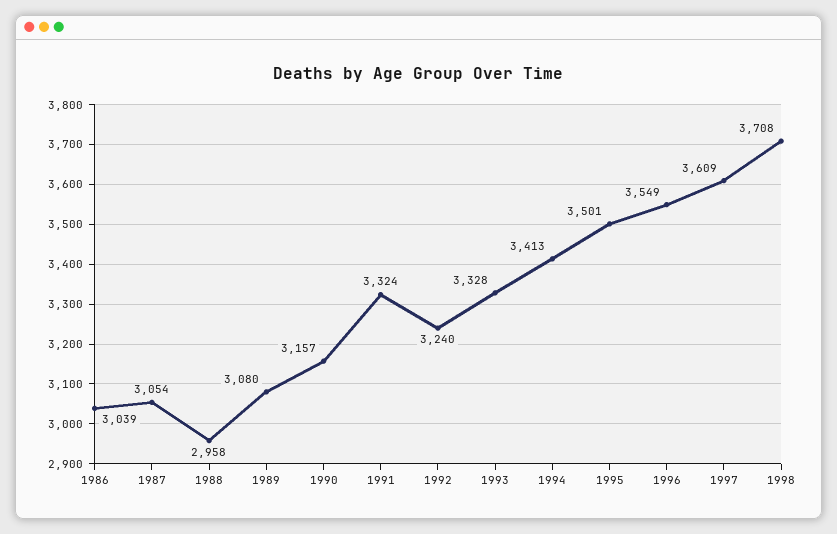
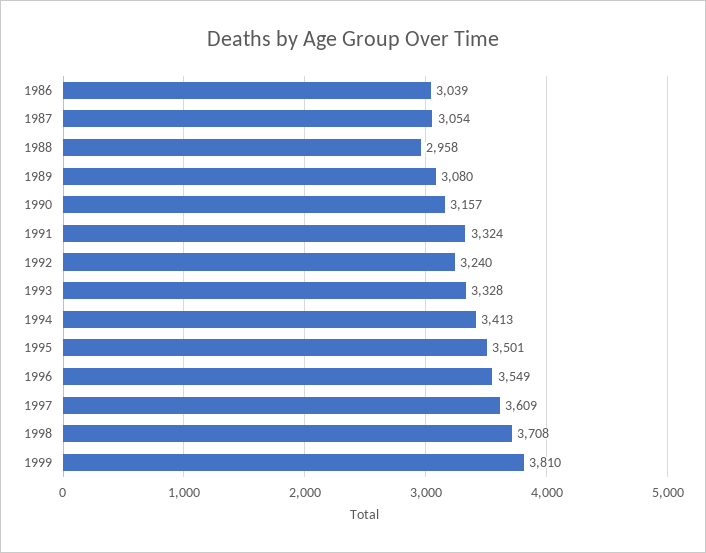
1999: none -> 3810

